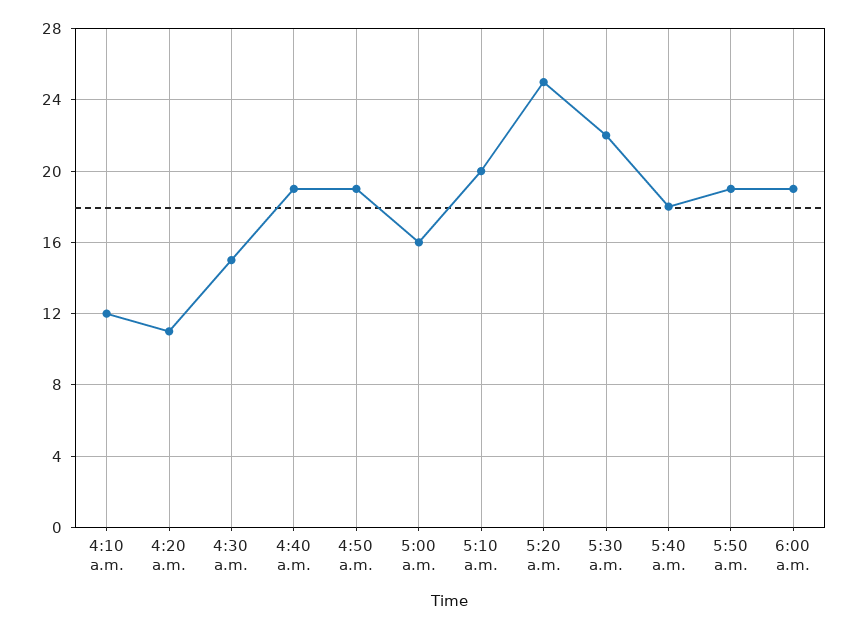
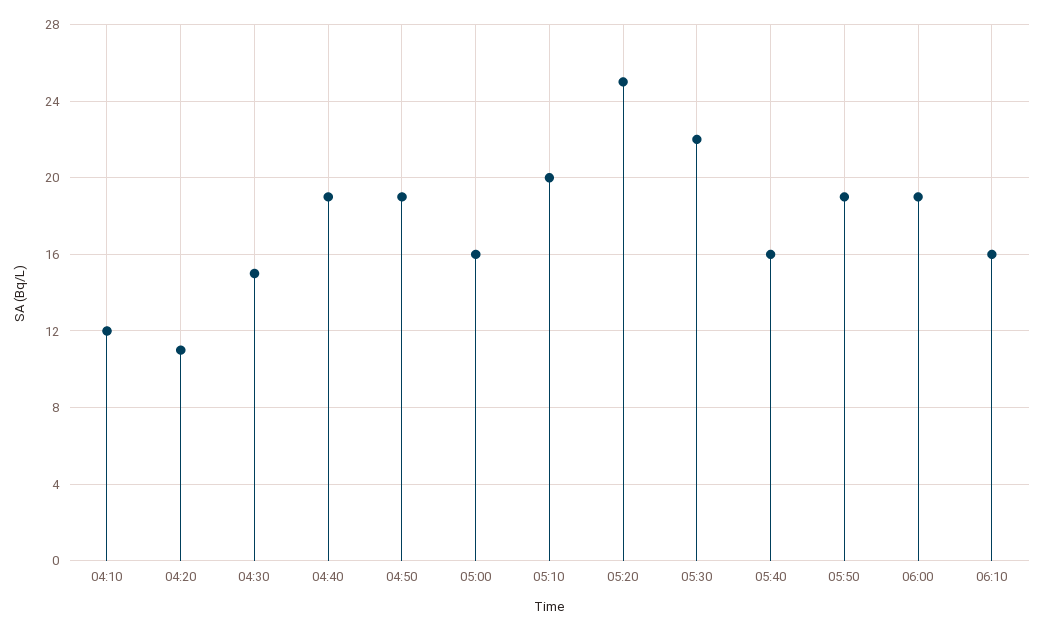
5:40 a.m.: 18 -> 16
06:10: none -> 16

